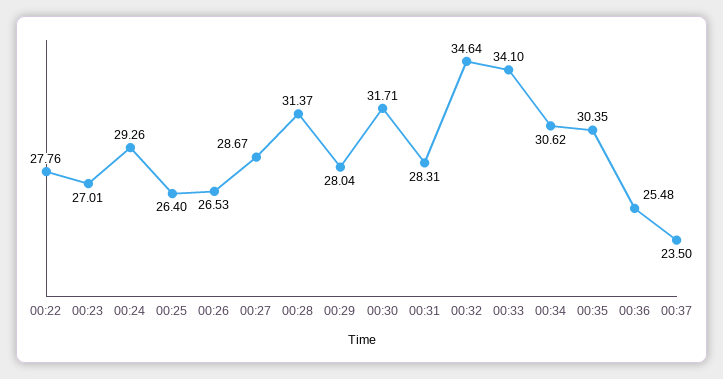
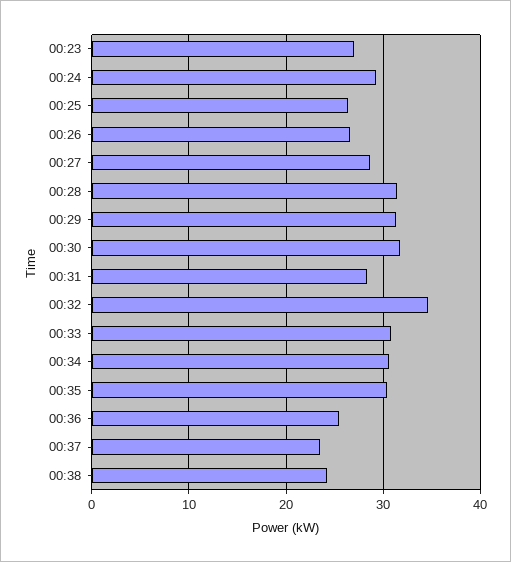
00:22: 27.76 -> none
00:29: 28.04 -> 31
00:33: 34.1 -> 31
00:38: none -> 24

